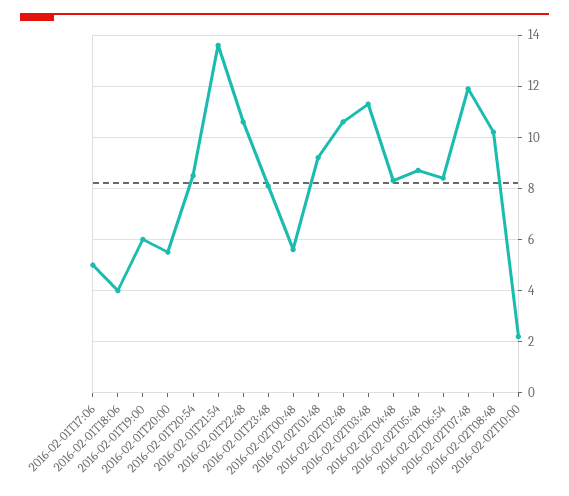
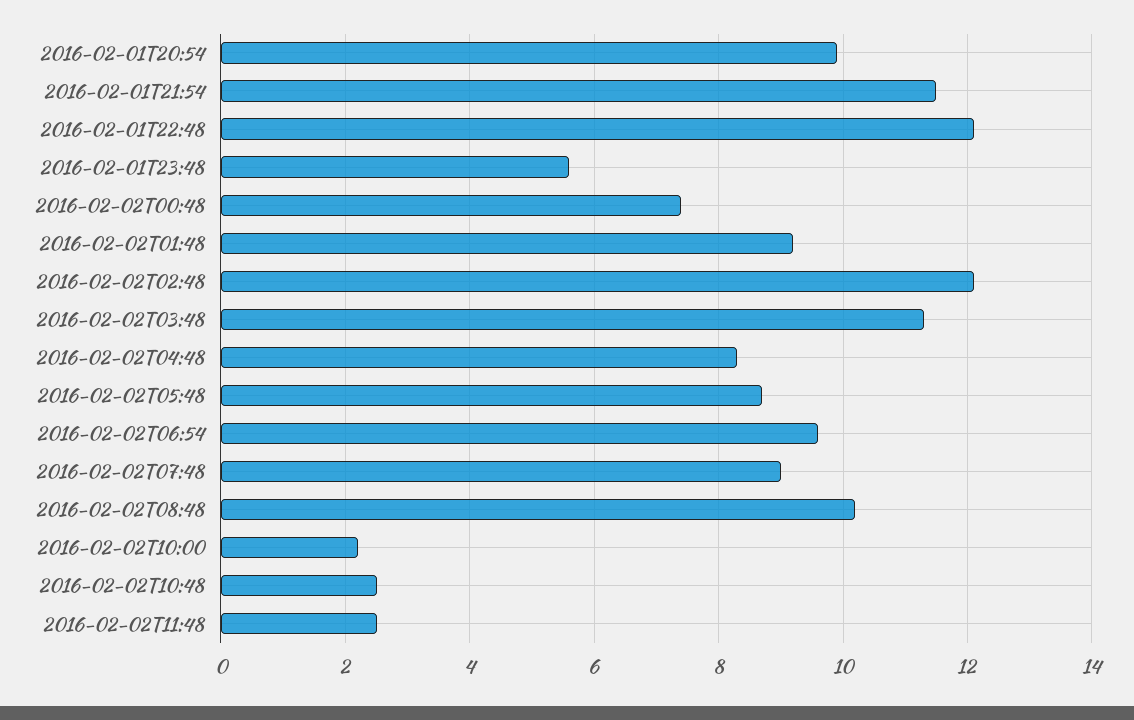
2016-02-01T17:06: 5 -> none
2016-02-01T18:06: 4 -> none
2016-02-01T19:00: 6 -> none
2016-02-01T20:00: 5.5 -> none
2016-02-01T20:54: 8.5 -> 10
2016-02-01T21:54: 13.5 -> 11.5
2016-02-01T22:48: 10.5 -> 12
2016-02-01T23:48: 8 -> 5.5
2016-02-02T00:48: 5.5 -> 7.5
2016-02-02T02:48: 10.5 -> 12
2016-02-02T06:54: 8.5 -> 9.5
2016-02-02T07:48: 12 -> 9
2016-02-02T10:48: none -> 2.5
2016-02-02T11:48: none -> 2.5

